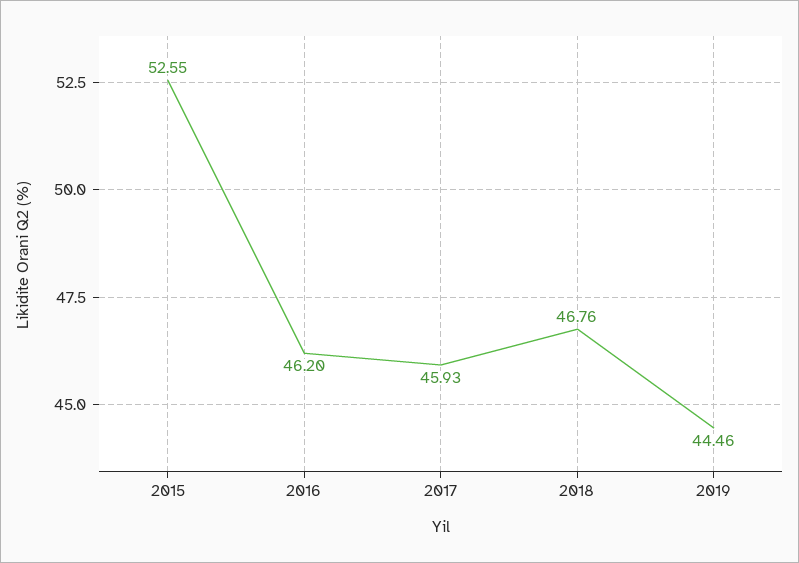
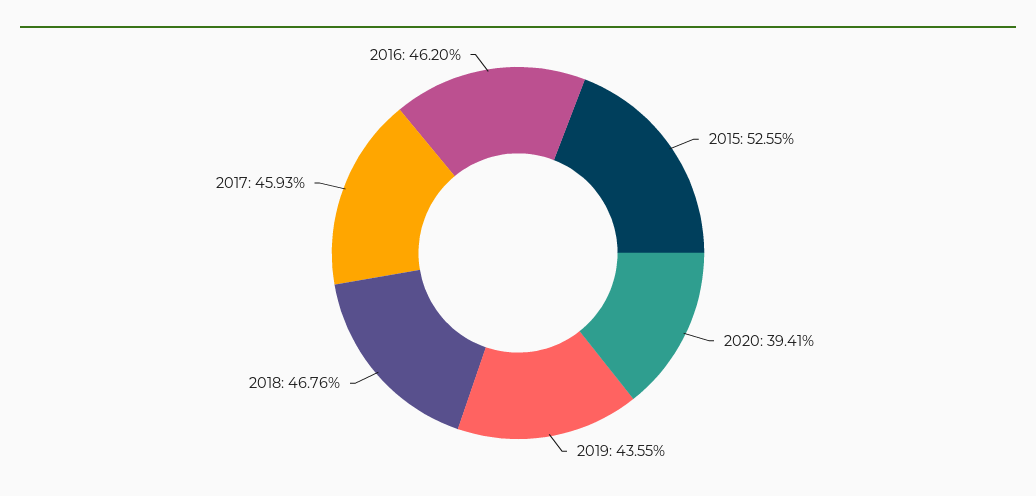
2019: 44.46 -> 43.55
2020: none -> 39.41

